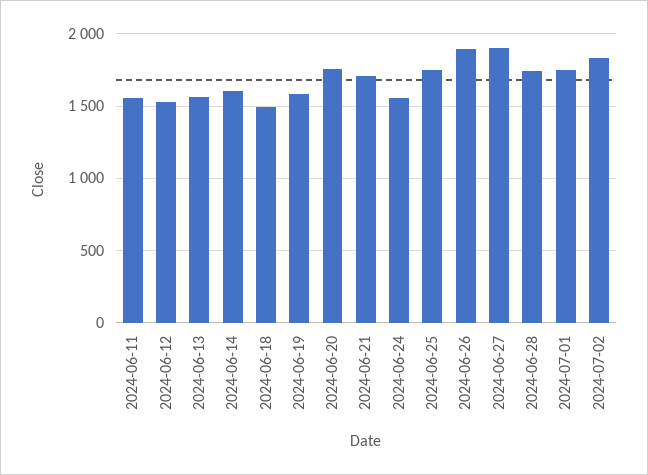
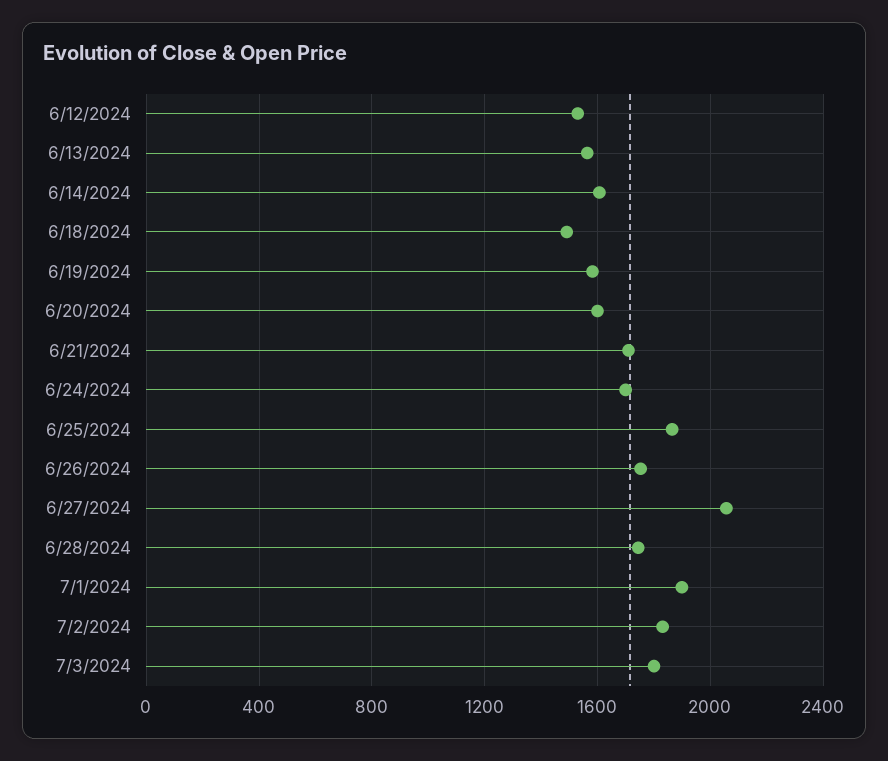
2024-06-11: 1550 -> none
2024-06-20: 1750 -> 1600
2024-06-24: 1550 -> 1700
2024-06-25: 1750 -> 1850
2024-06-26: 1900 -> 1750
2024-06-27: 1900 -> 2050
2024-07-01: 1750 -> 1900
7/3/2024: none -> 1800

